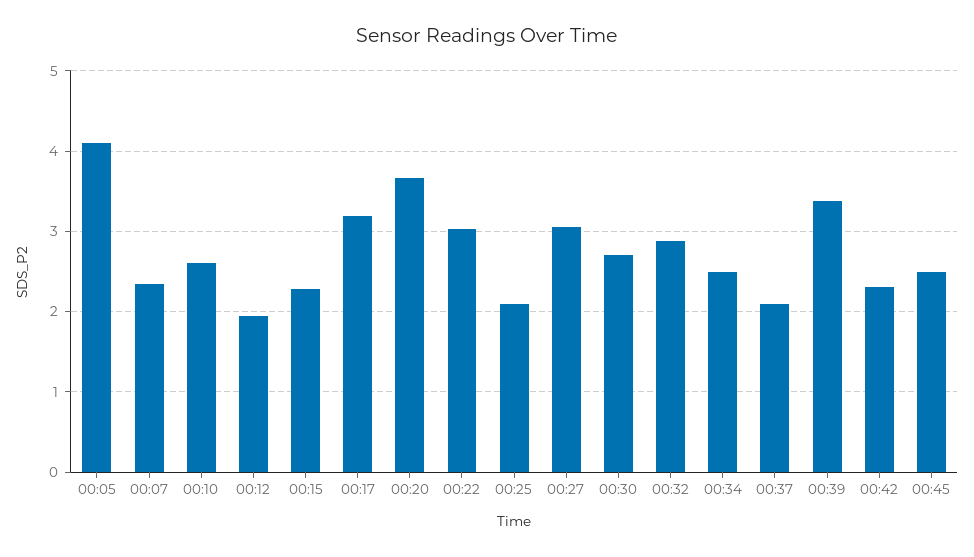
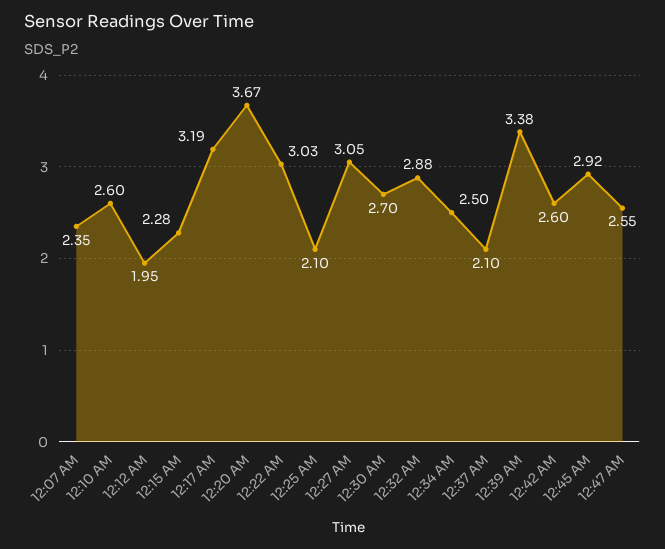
00:05: 4.1 -> none
00:42: 2.3 -> 2.6
00:45: 2.5 -> 2.92
12:47 AM: none -> 2.55

